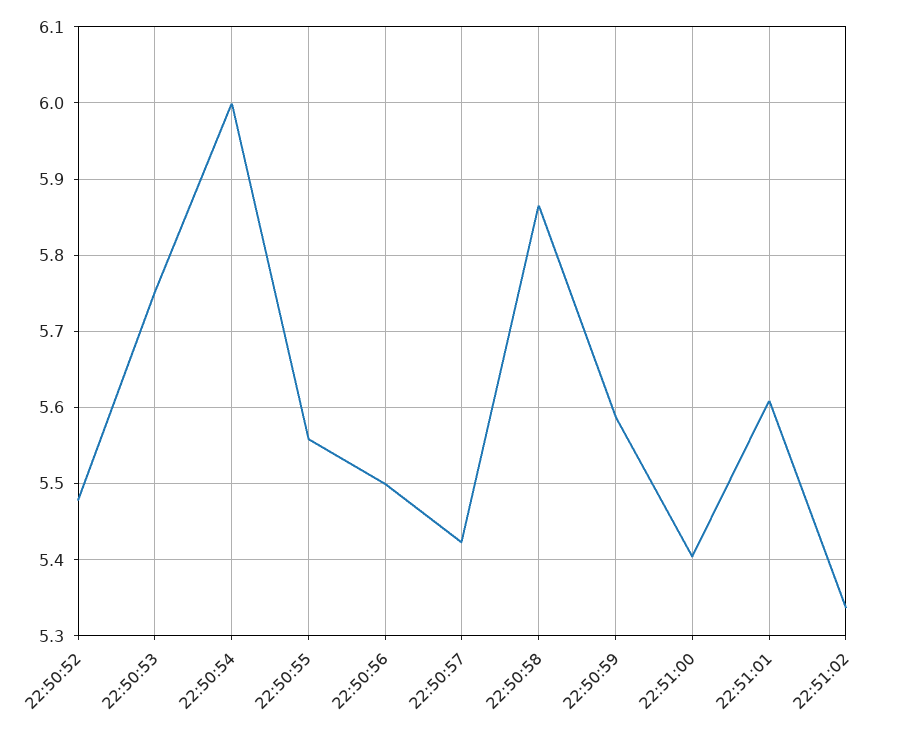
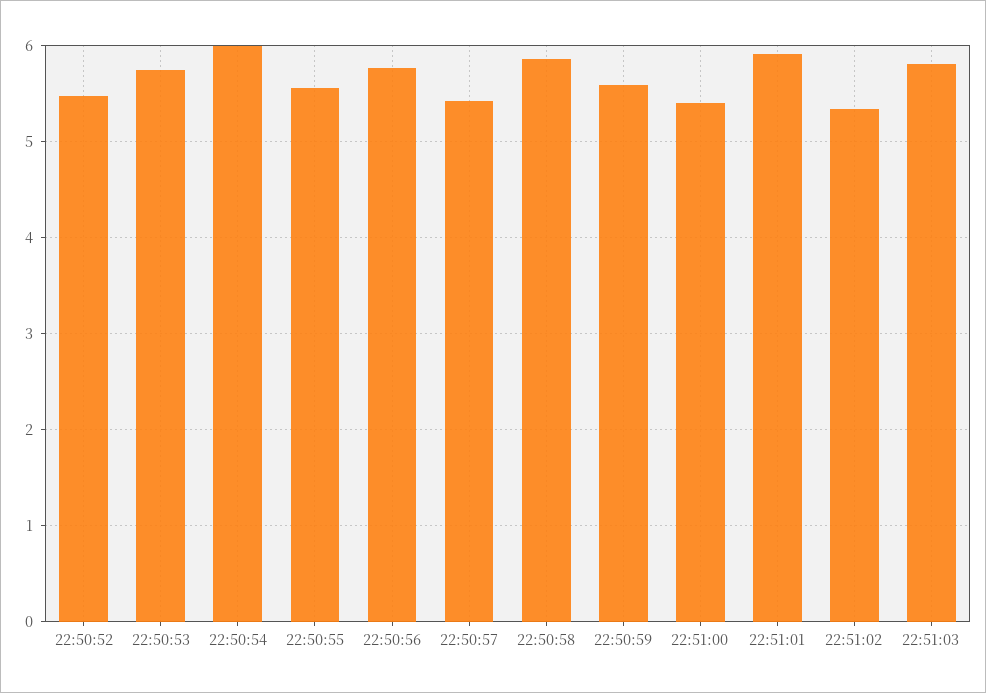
22:50:56: 5.5 -> 5.8
22:51:01: 5.61 -> 5.9
22:51:03: none -> 5.8

